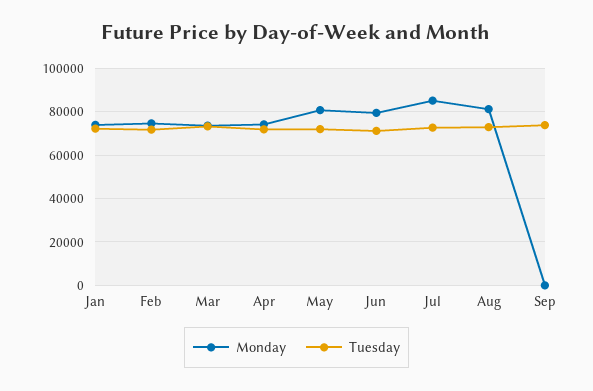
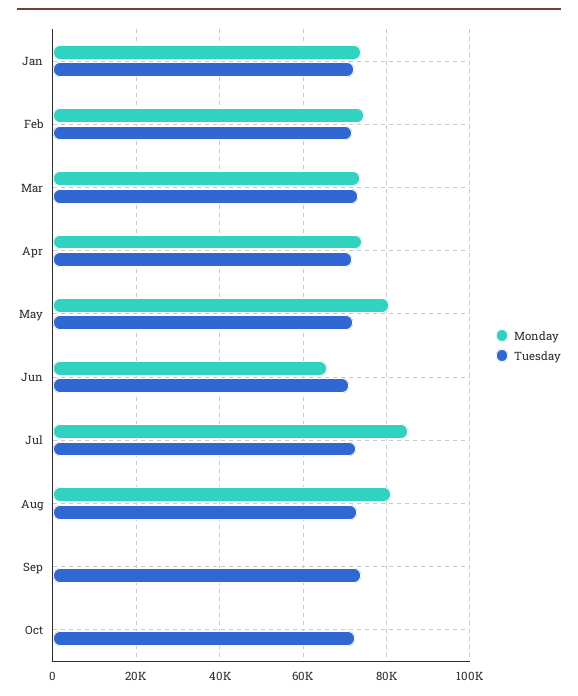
Monday, Jun: 80000 -> 66000
Monday, Oct: none -> 0
Tuesday, Oct: none -> 72000

